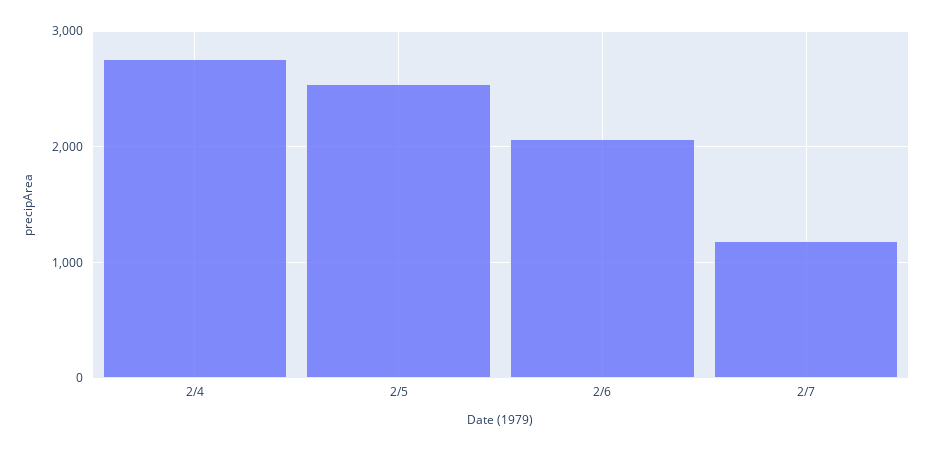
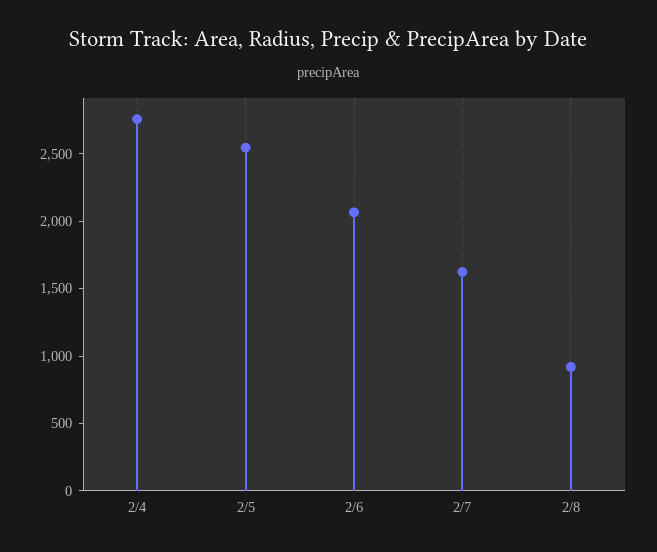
2/7: 1200 -> 1600
2/8: none -> 900

